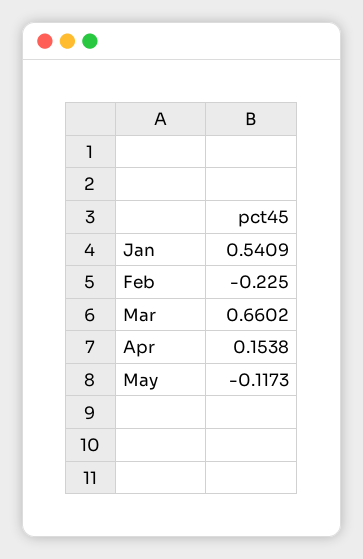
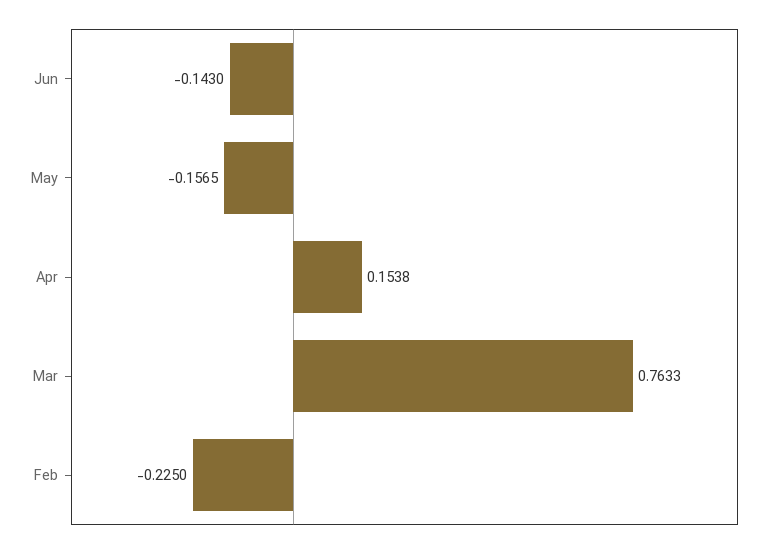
Jan: 0.5409 -> none
Mar: 0.6602 -> 0.7633
May: -0.1173 -> -0.1565
Jun: none -> -0.143

